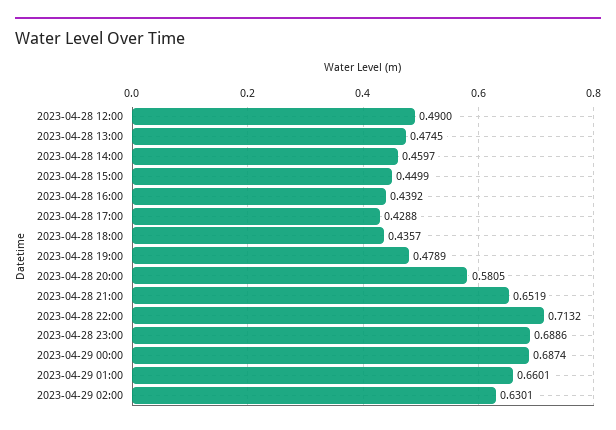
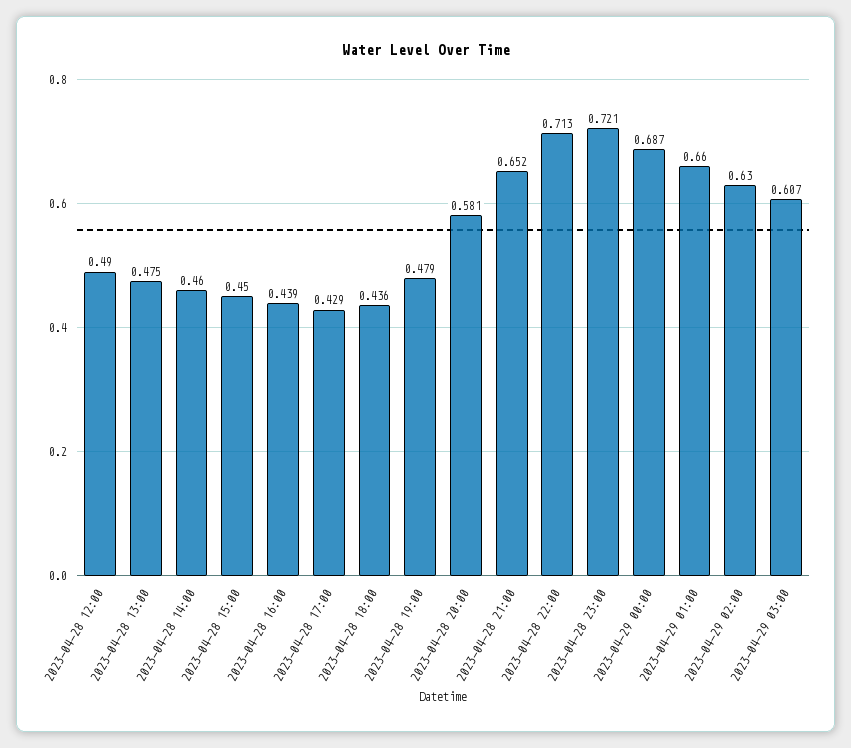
2023-04-28 23:00: 0.6886 -> 0.721
2023-04-29 03:00: none -> 0.607

